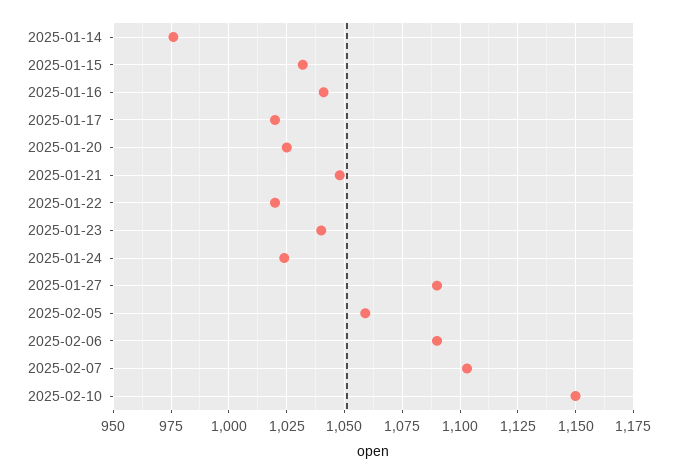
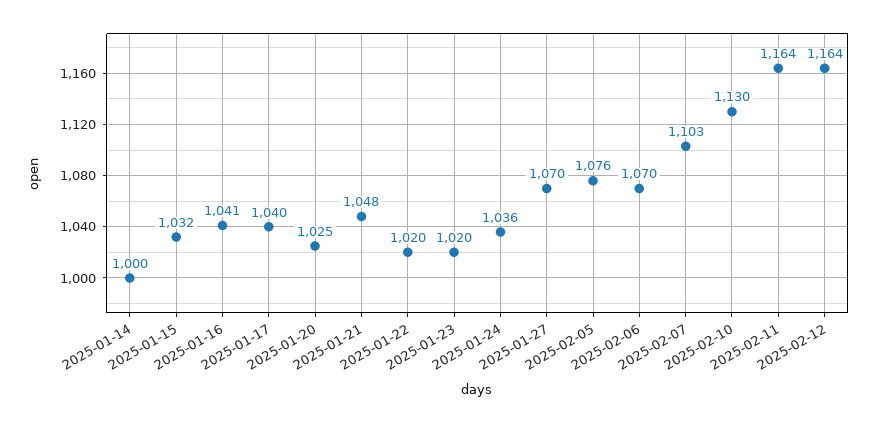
2025-01-14: 975 -> 1000
2025-01-17: 1020 -> 1040
2025-01-23: 1040 -> 1020
2025-01-24: 1025 -> 1036
2025-01-27: 1090 -> 1070
2025-02-05: 1060 -> 1076
2025-02-06: 1090 -> 1070
2025-02-10: 1150 -> 1130
2025-02-11: none -> 1164
2025-02-12: none -> 1164

